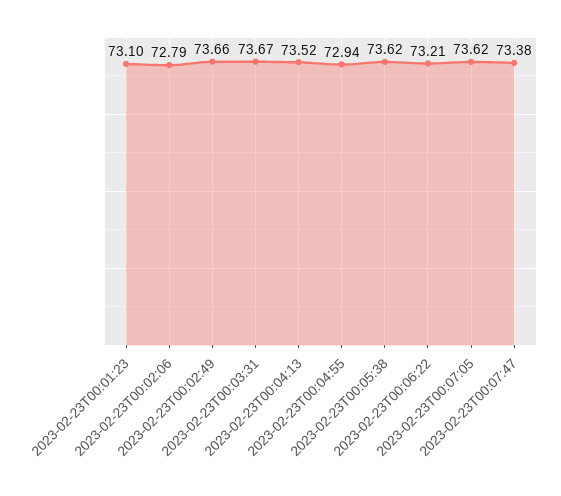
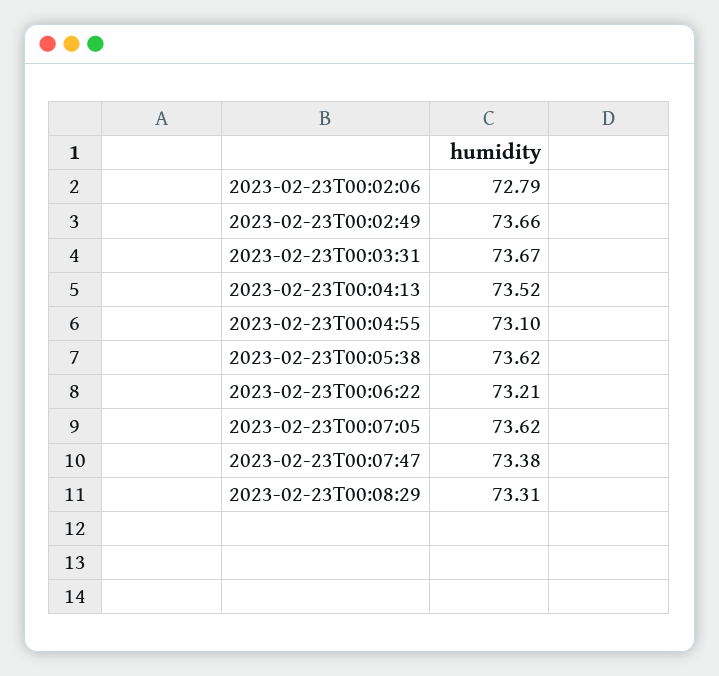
2023-02-23T00:01:23: 73.1 -> none
2023-02-23T00:04:55: 72.94 -> 73.1
2023-02-23T00:08:29: none -> 73.31

